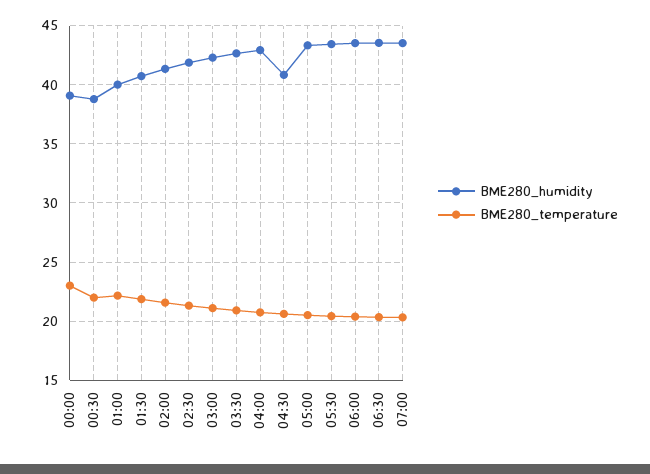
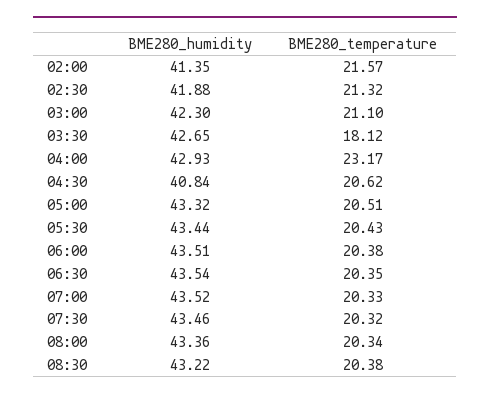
BME280_humidity, 00:00: 39 -> none
BME280_temperature, 00:00: 23 -> none
BME280_humidity, 00:30: 39 -> none
BME280_temperature, 00:30: 22 -> none
BME280_humidity, 01:00: 40 -> none
BME280_temperature, 01:00: 22 -> none
BME280_humidity, 01:30: 41 -> none
BME280_temperature, 01:30: 22 -> none
BME280_temperature, 03:30: 21 -> 18.12
BME280_temperature, 04:00: 21 -> 23.17
BME280_humidity, 07:30: none -> 43.46
BME280_temperature, 07:30: none -> 20.32
BME280_humidity, 08:00: none -> 43.36
BME280_temperature, 08:00: none -> 20.34
BME280_humidity, 08:30: none -> 43.22
BME280_temperature, 08:30: none -> 20.38

